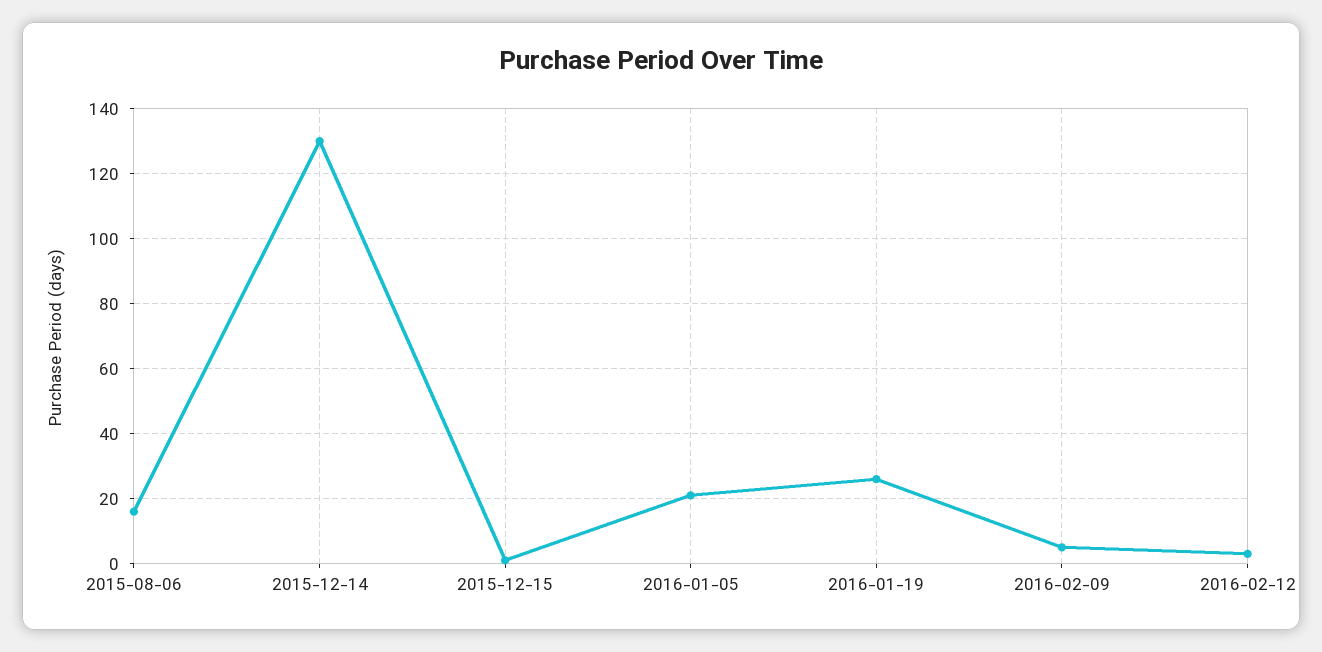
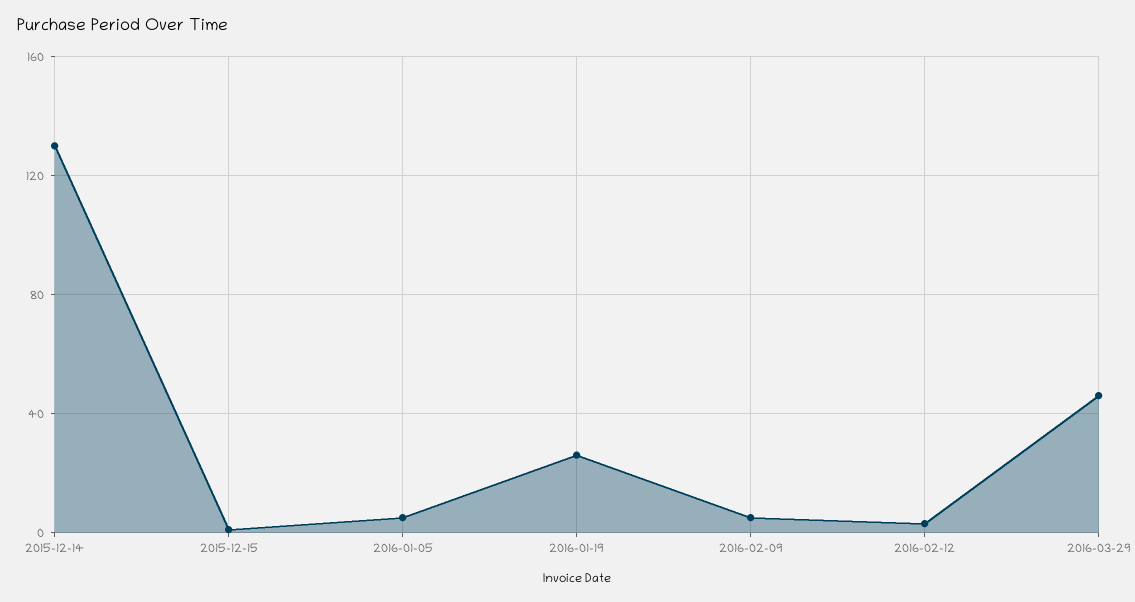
2015-08-06: 15 -> none
2016-01-05: 20 -> 5
2016-03-29: none -> 45

